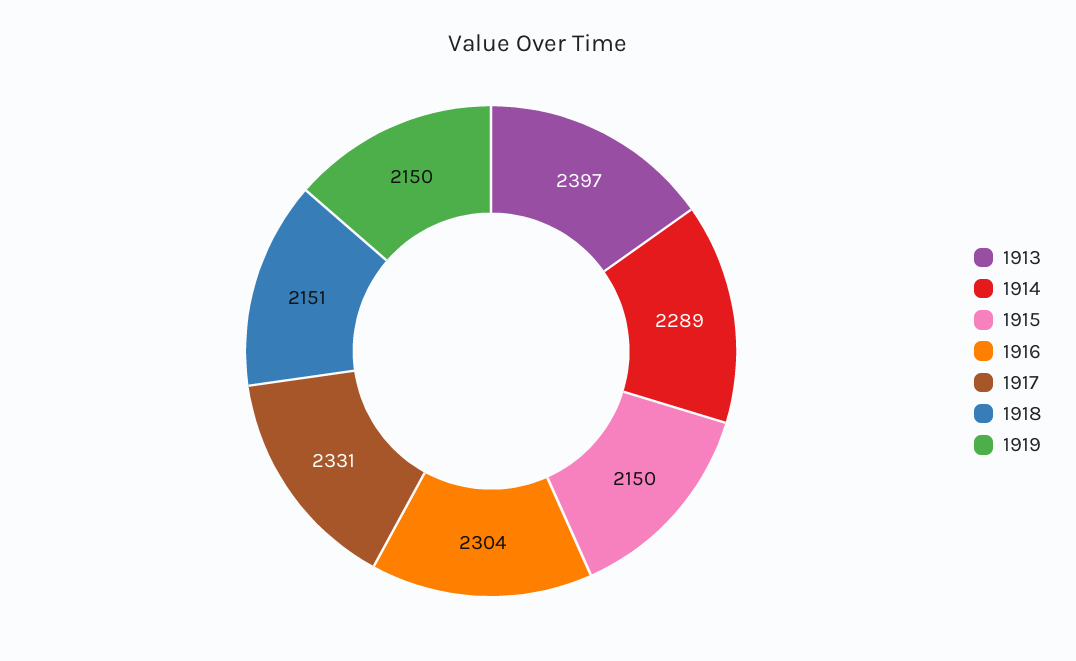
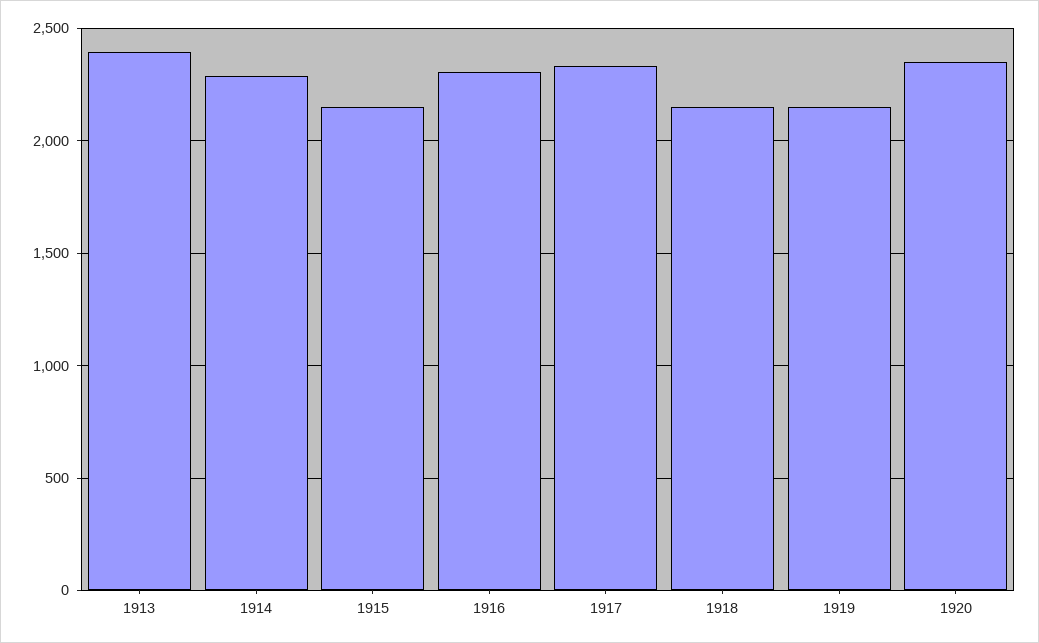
1920: none -> 2350

